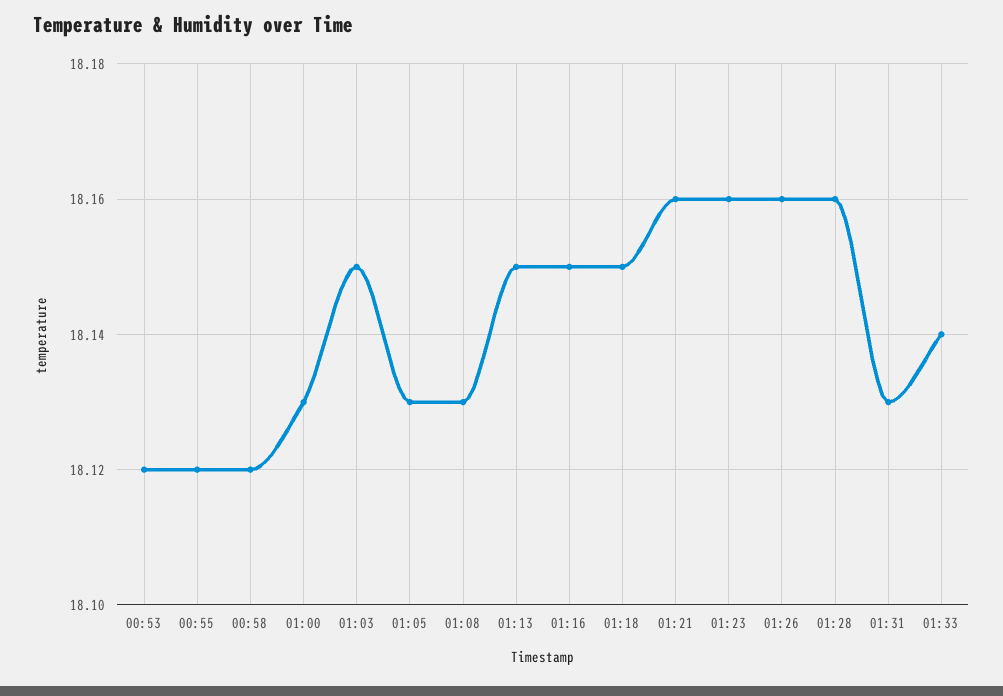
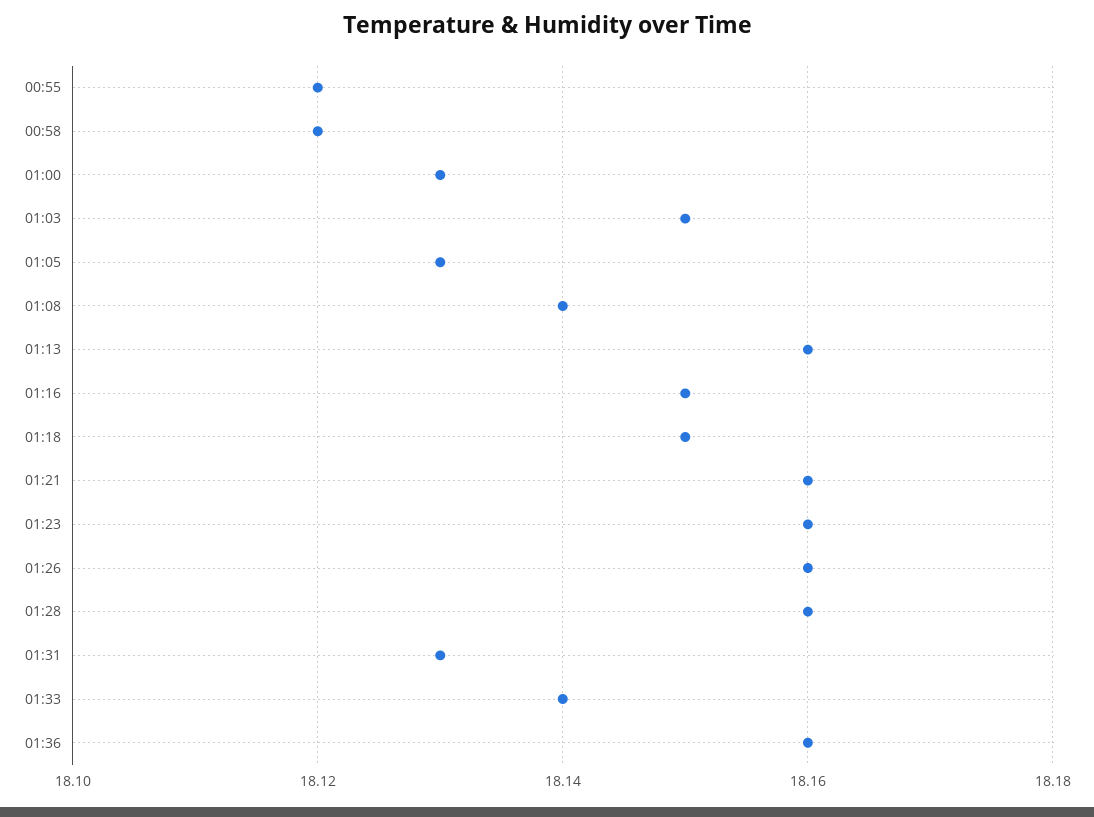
00:53: 18.12 -> none
01:08: 18.13 -> 18.14
01:13: 18.15 -> 18.16
01:36: none -> 18.16

